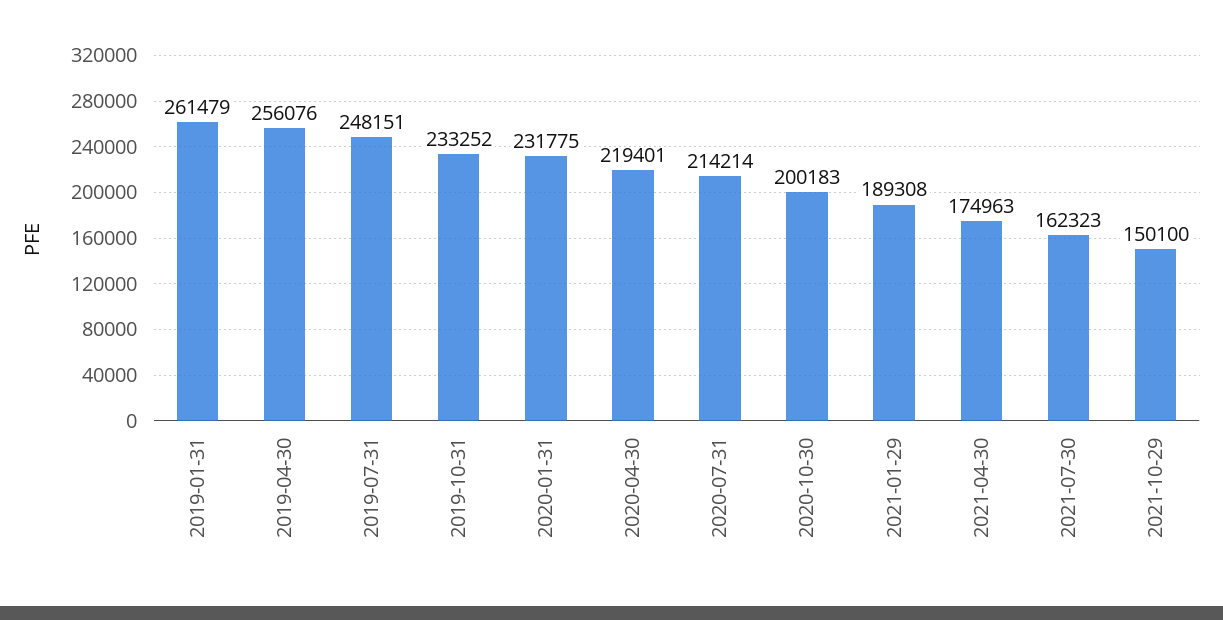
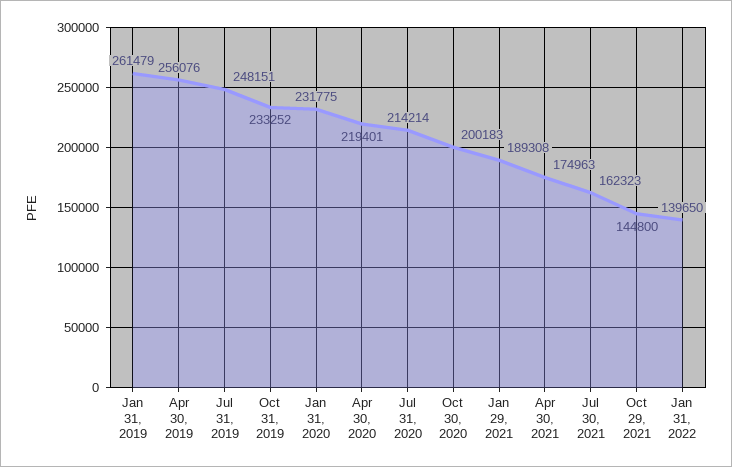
2021-10-29: 150100 -> 144800
Jan 31, 2022: none -> 139650

